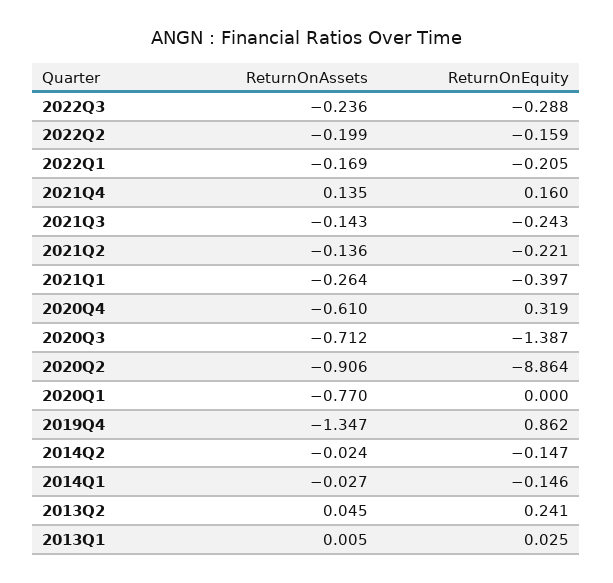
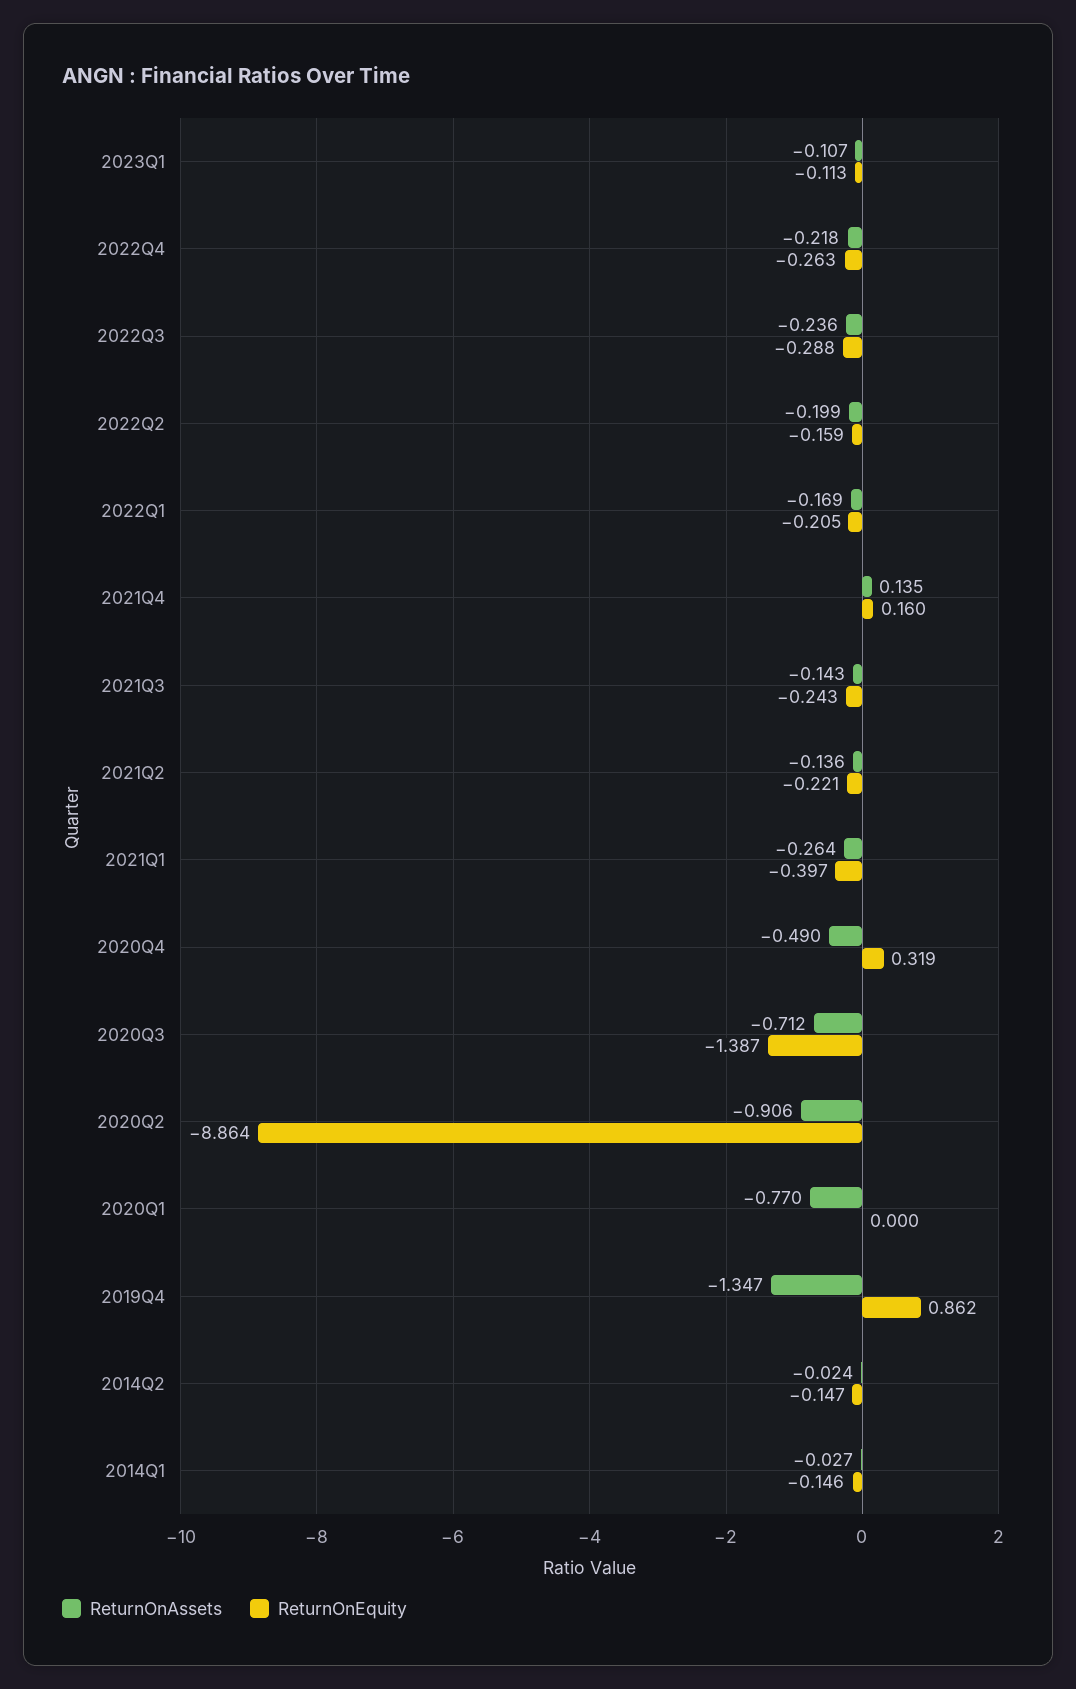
ReturnOnAssets, 2020Q4: -0.61 -> -0.49
ReturnOnAssets, 2013Q2: 0.045 -> none
ReturnOnEquity, 2013Q2: 0.241 -> none
ReturnOnAssets, 2013Q1: 0.005 -> none
ReturnOnEquity, 2013Q1: 0.025 -> none
ReturnOnAssets, 2023Q1: none -> -0.107
ReturnOnEquity, 2023Q1: none -> -0.113
ReturnOnAssets, 2022Q4: none -> -0.218
ReturnOnEquity, 2022Q4: none -> -0.263

